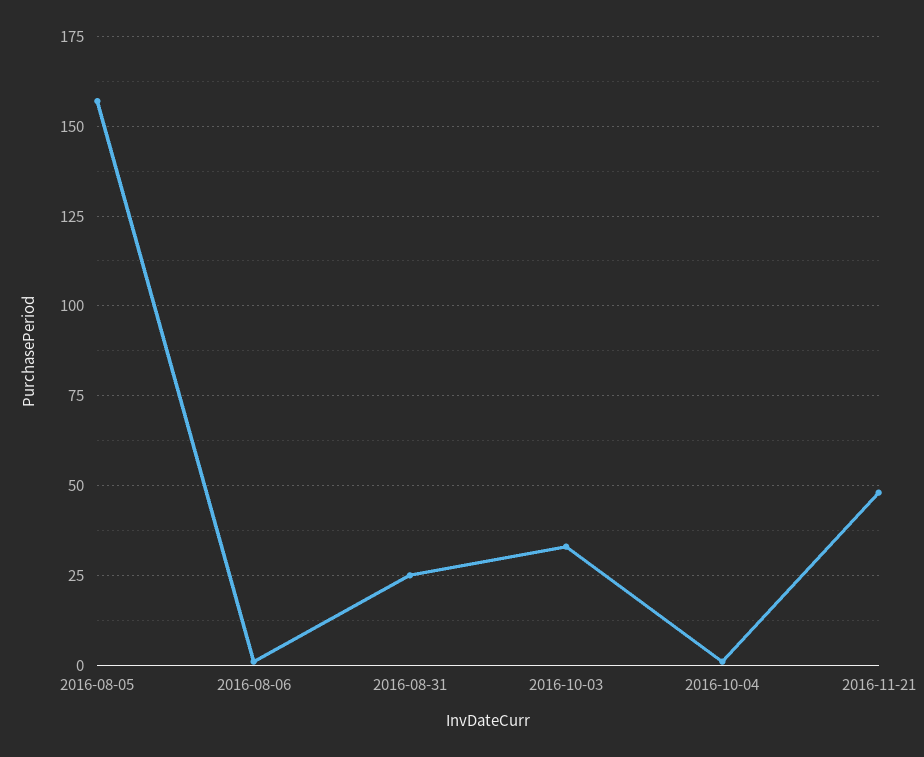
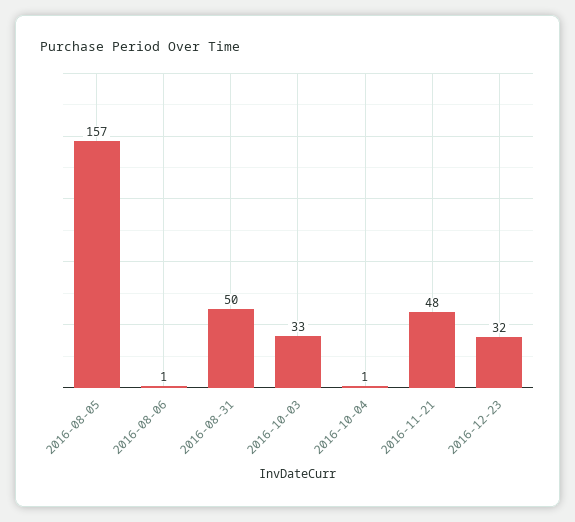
2016-08-31: 25 -> 50
2016-12-23: none -> 32

